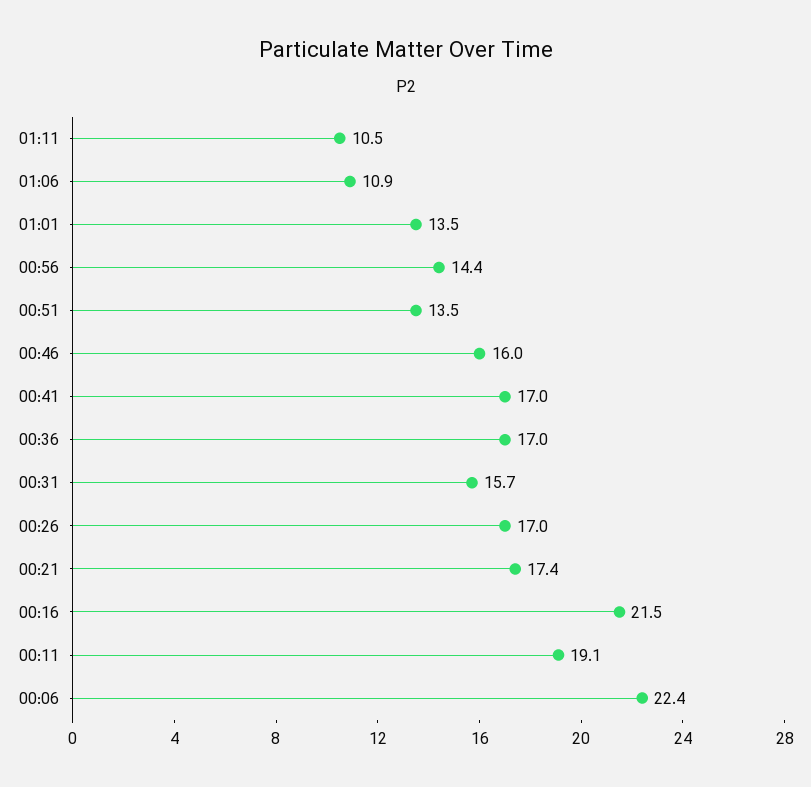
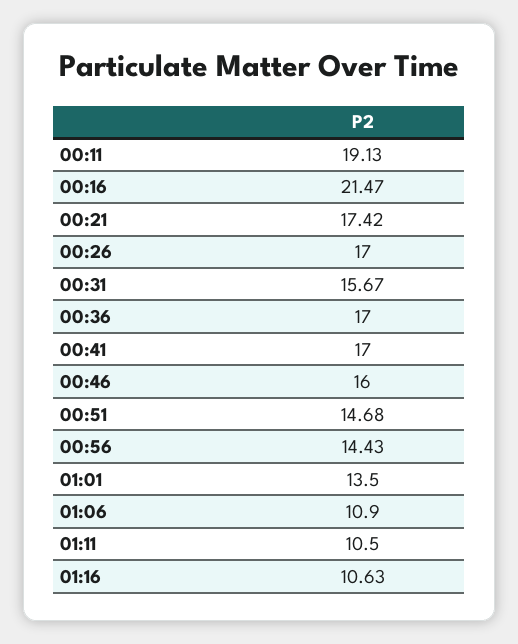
00:51: 13.5 -> 14.68
00:06: 22.4 -> none
01:16: none -> 10.63

